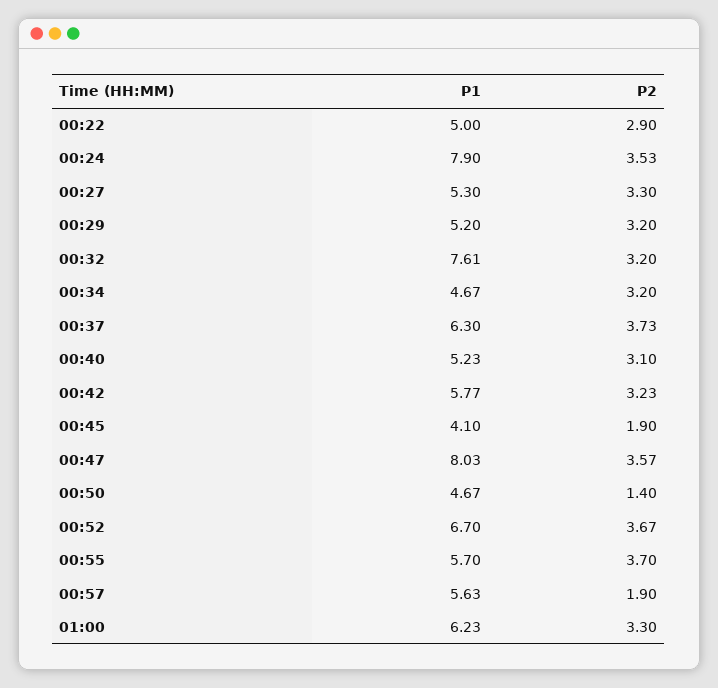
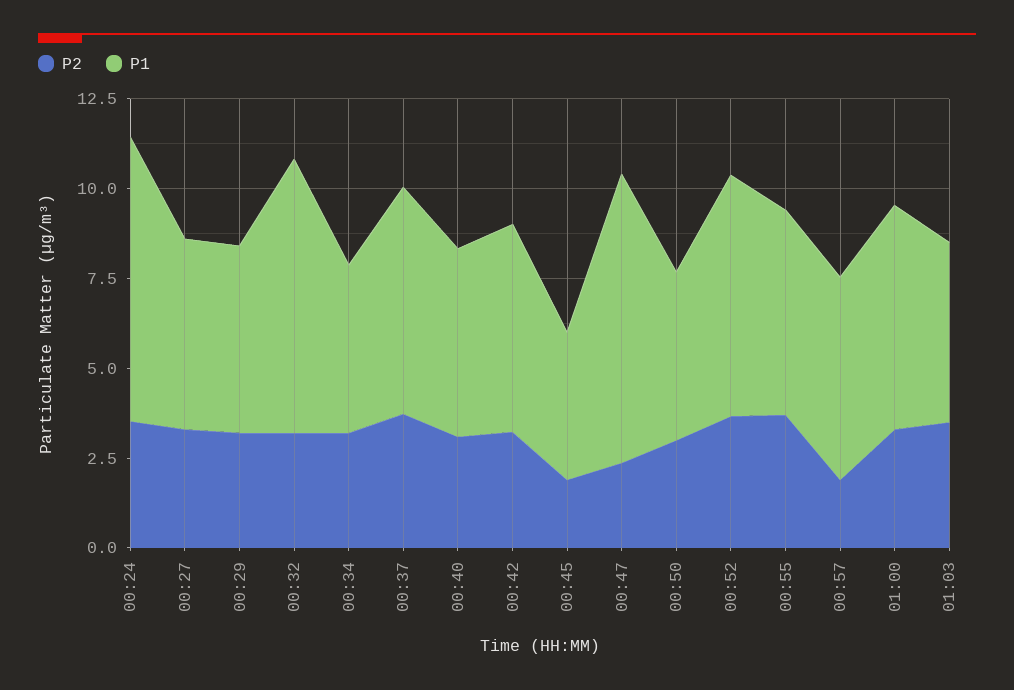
P1, 00:22: 5 -> none
P2, 00:22: 2.9 -> none
P2, 00:47: 3.57 -> 2.5
P2, 00:50: 1.4 -> 3
P2, 01:03: none -> 3.5
P1, 01:03: none -> 5

